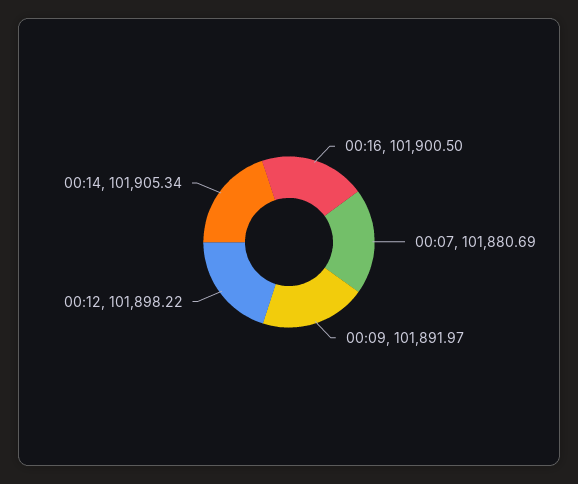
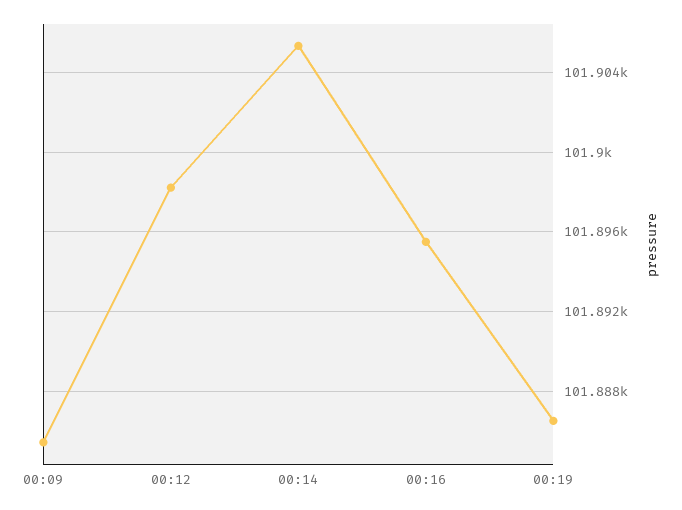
00:16: 101900.5 -> 101895.5
00:07: 101880.69 -> none
00:09: 101891.97 -> 101885.5
00:19: none -> 101886.5

